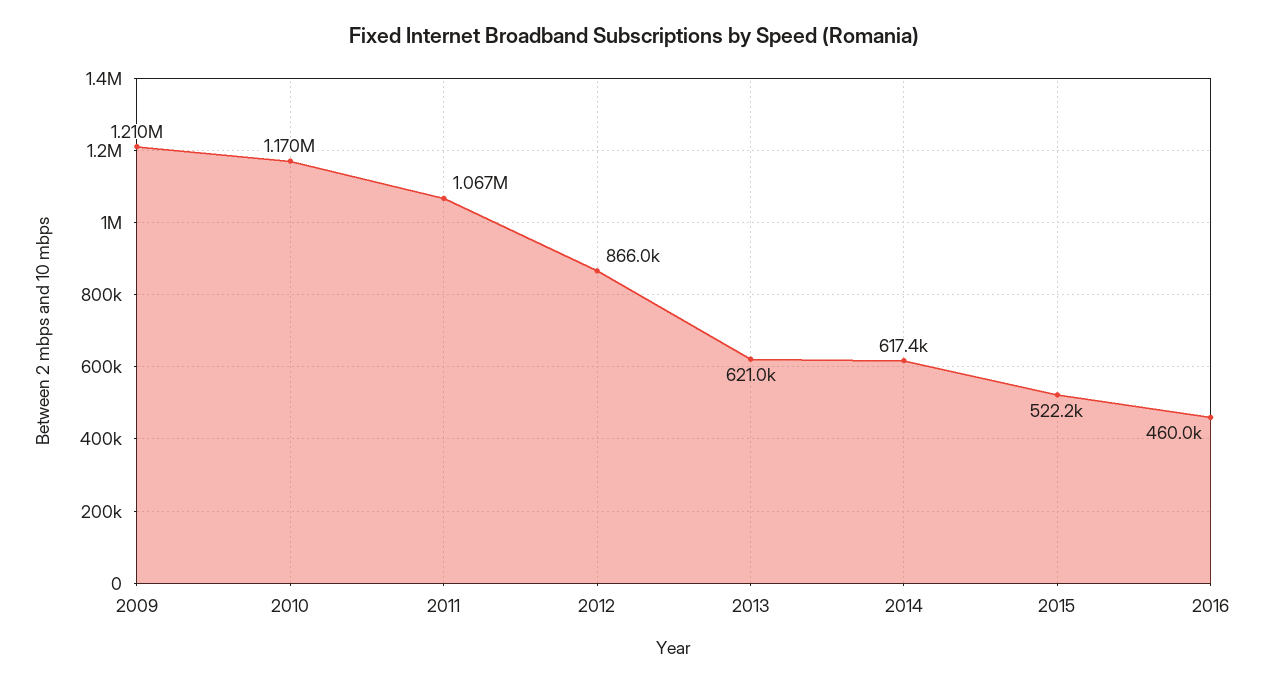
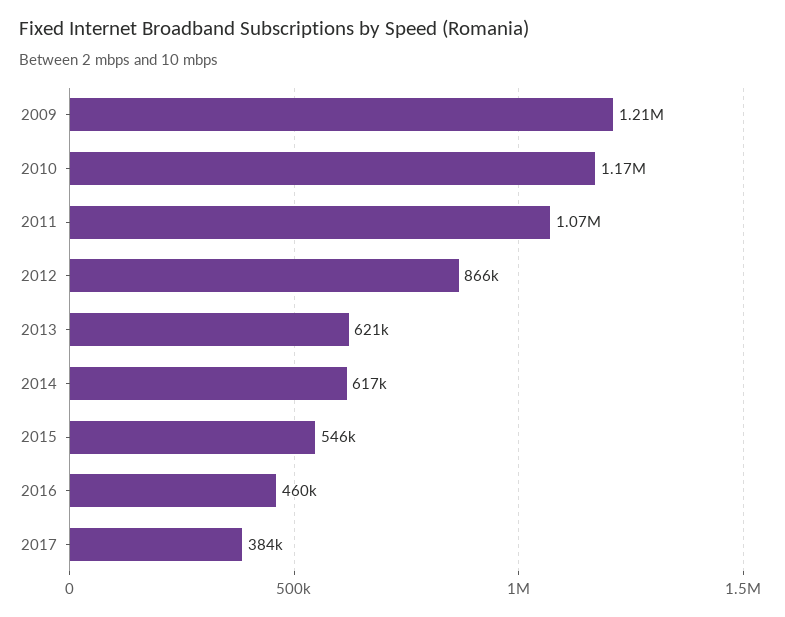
2015: 522200 -> 546000
2017: none -> 384000

